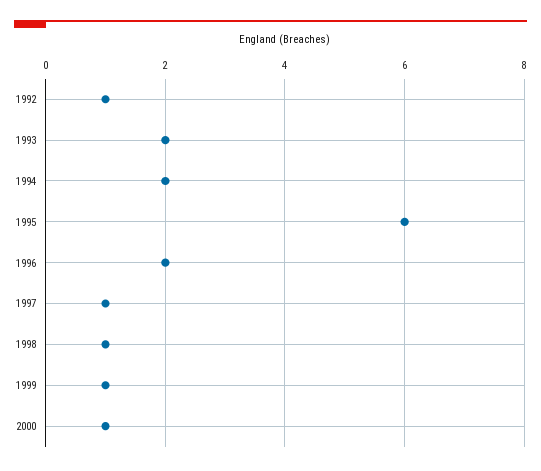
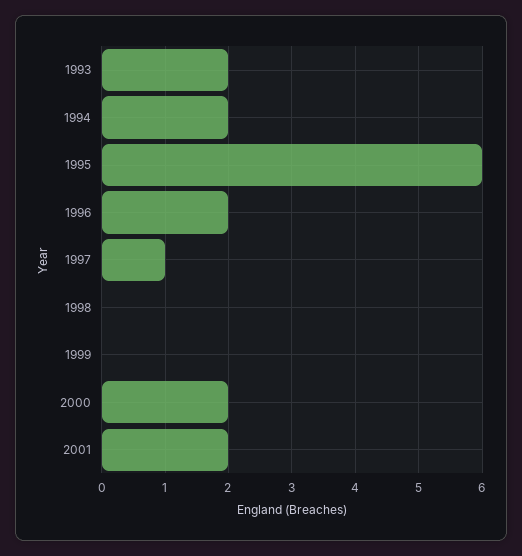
1992: 1 -> none
1998: 1 -> 0
1999: 1 -> 0
2000: 1 -> 2
2001: none -> 2

